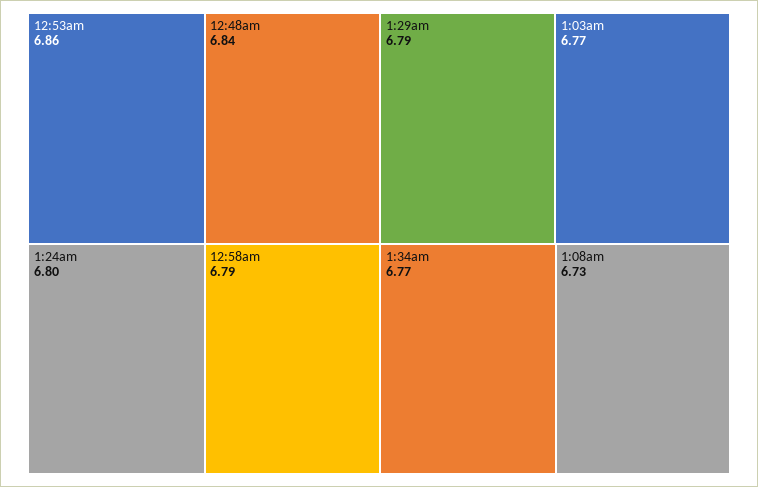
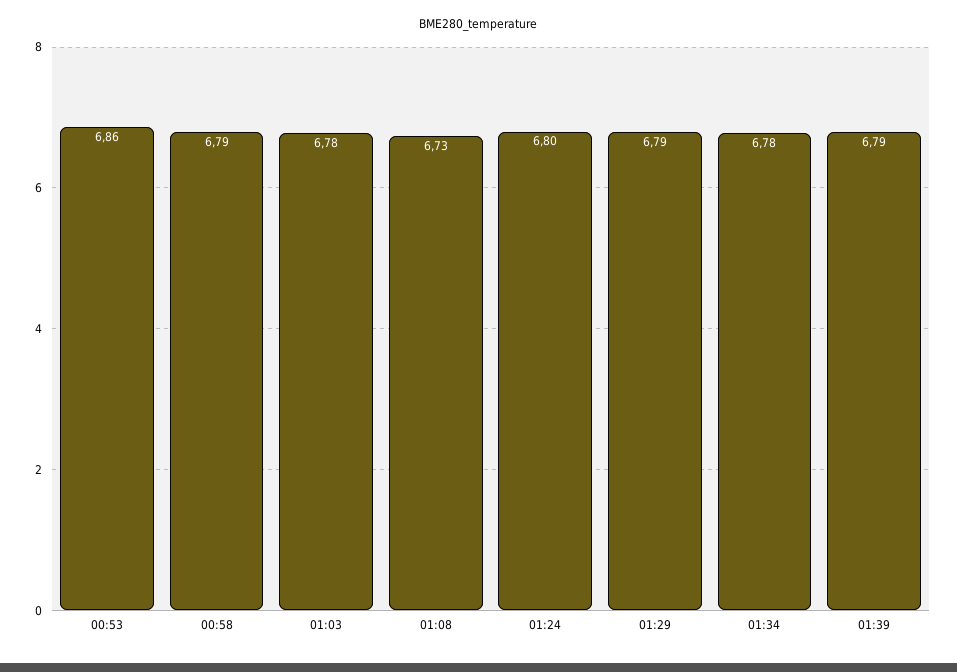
12:48am: 6.84 -> none
1:03am: 6.77 -> 6.78
1:34am: 6.77 -> 6.78
01:39: none -> 6.79

